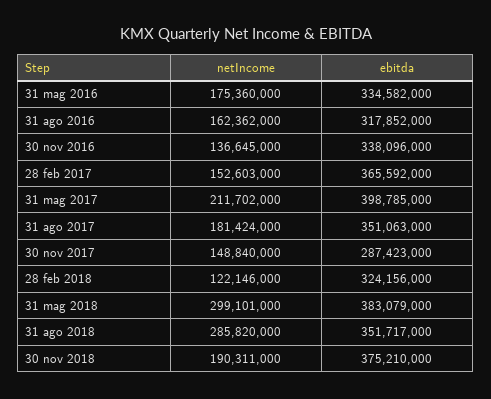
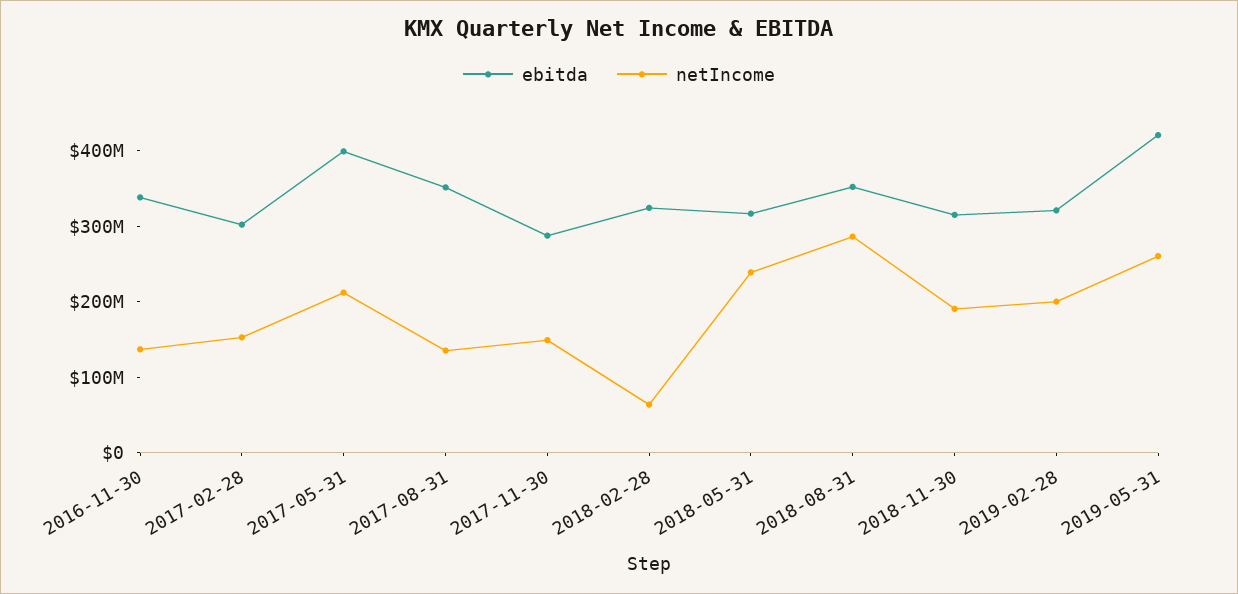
netIncome, 31 mag 2016: 175360000 -> none
ebitda, 31 mag 2016: 334582000 -> none
netIncome, 31 ago 2016: 162362000 -> none
ebitda, 31 ago 2016: 317852000 -> none
ebitda, 28 feb 2017: 365592000 -> 300000000
netIncome, 31 ago 2017: 181424000 -> 140000000
netIncome, 28 feb 2018: 122146000 -> 60000000
netIncome, 31 mag 2018: 299101000 -> 240000000
ebitda, 31 mag 2018: 383079000 -> 320000000
ebitda, 30 nov 2018: 375210000 -> 320000000
ebitda, 2019-02-28: none -> 320000000
netIncome, 2019-02-28: none -> 200000000
ebitda, 2019-05-31: none -> 420000000
netIncome, 2019-05-31: none -> 260000000

